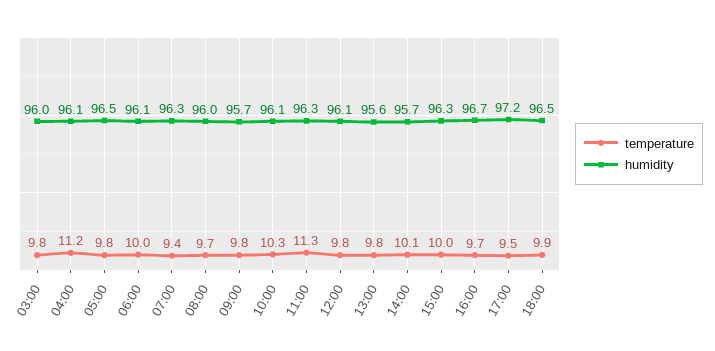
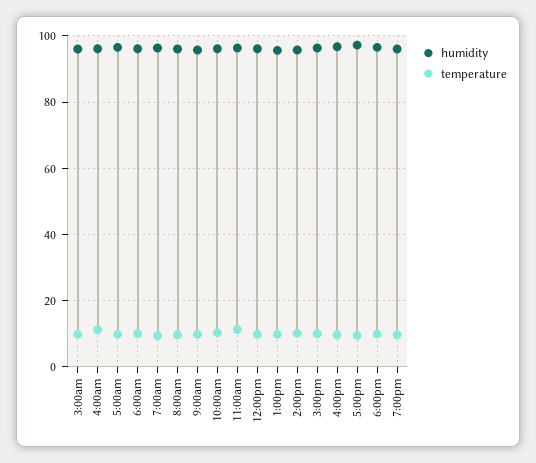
humidity, 7:00pm: none -> 96
temperature, 7:00pm: none -> 10

